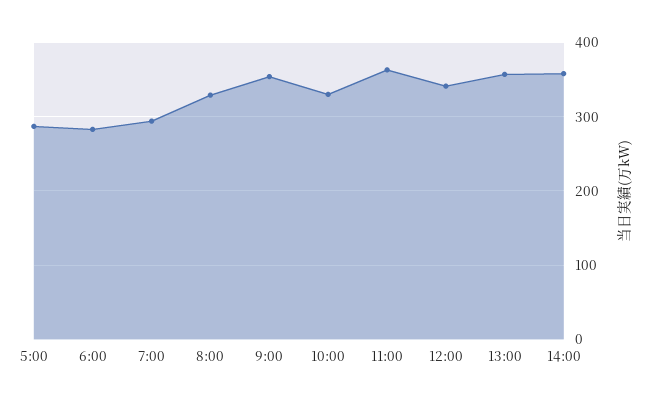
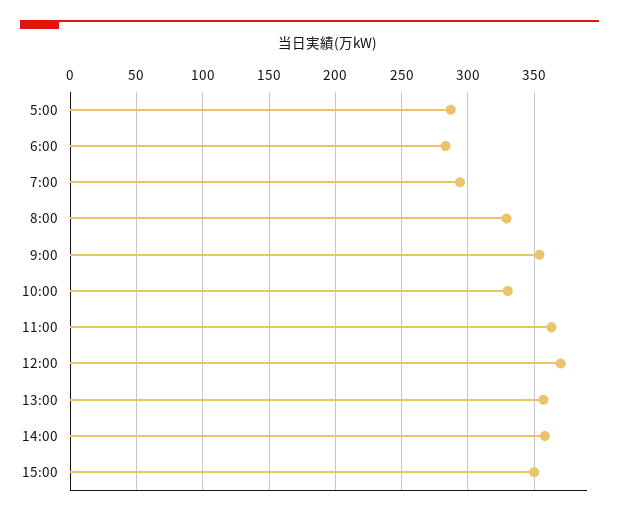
12:00: 340 -> 370
15:00: none -> 350

